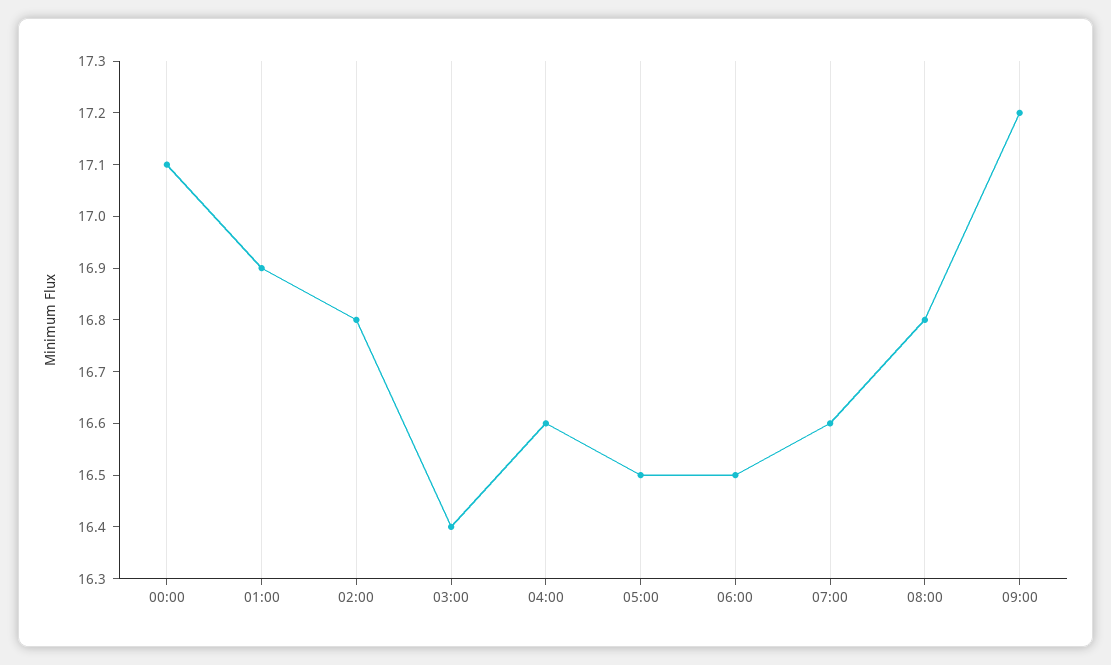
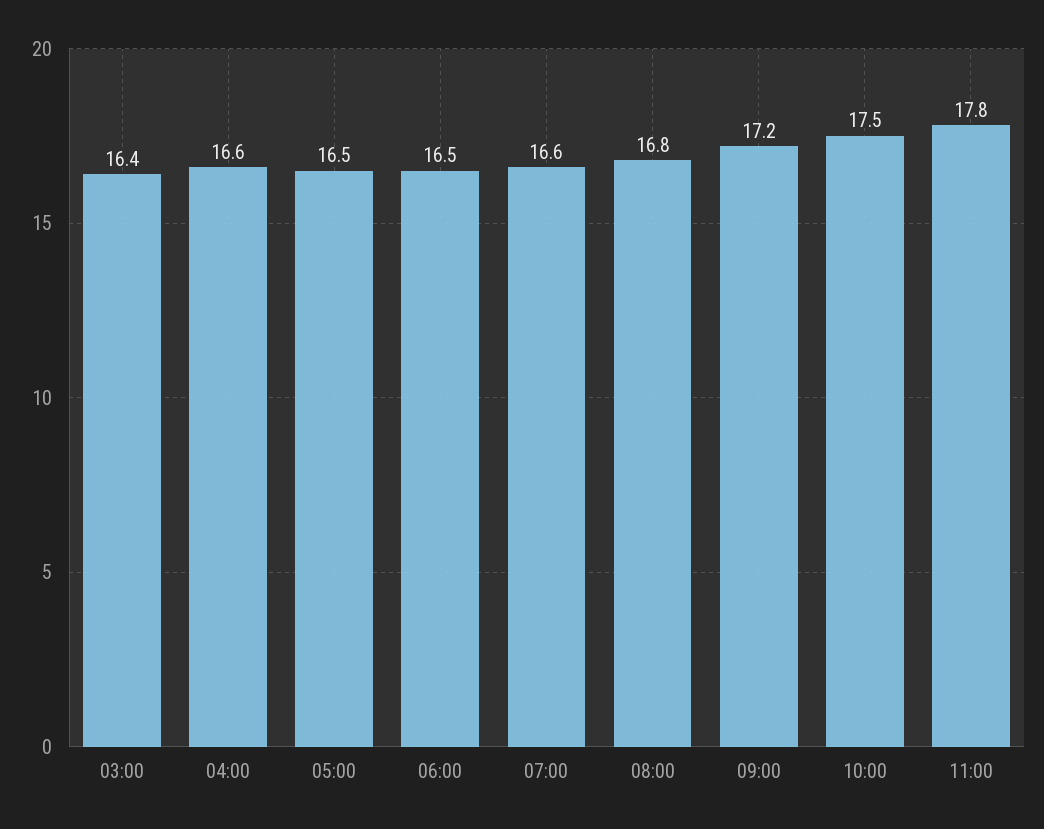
00:00: 17.1 -> none
01:00: 16.9 -> none
02:00: 16.8 -> none
10:00: none -> 17.5
11:00: none -> 17.8

